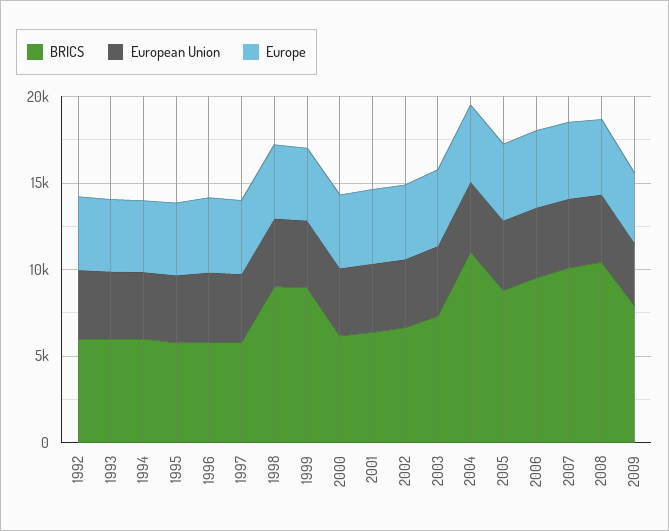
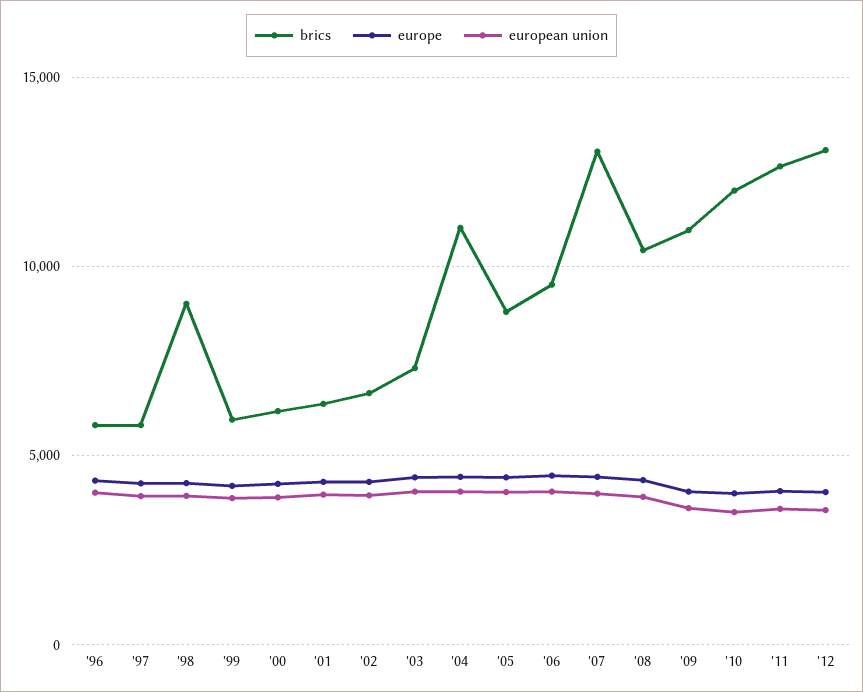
BRICS, 1992: 6000 -> none
European Union, 1992: 4000 -> none
Europe, 1992: 4000 -> none
BRICS, 1993: 6000 -> none
European Union, 1993: 4000 -> none
Europe, 1993: 4000 -> none
BRICS, 1994: 6000 -> none
European Union, 1994: 4000 -> none
Europe, 1994: 4000 -> none
BRICS, 1995: 6000 -> none
European Union, 1995: 4000 -> none
Europe, 1995: 4000 -> none
BRICS, 1999: 9000 -> 6000
BRICS, 2007: 10000 -> 13000
BRICS, 2009: 8000 -> 11000
BRICS, '10: none -> 12000
Europe, '10: none -> 4000
European Union, '10: none -> 3500
BRICS, '11: none -> 12500
Europe, '11: none -> 4000
European Union, '11: none -> 3500
BRICS, '12: none -> 13000
Europe, '12: none -> 4000
European Union, '12: none -> 3500

